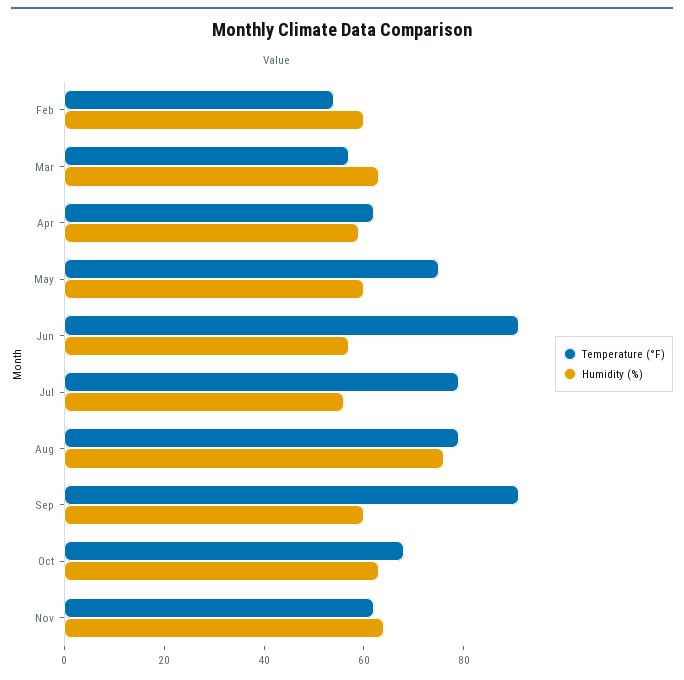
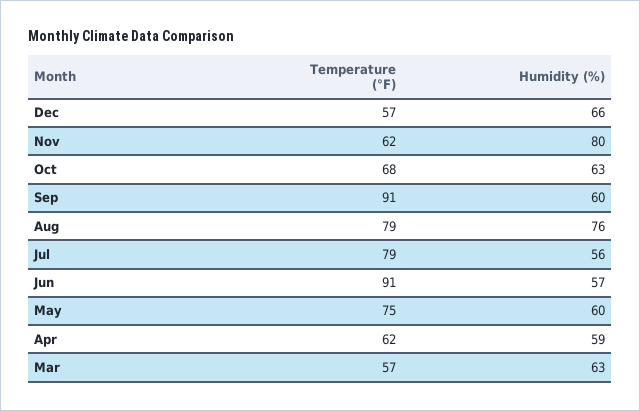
Temperature (°F), Feb: 55 -> none
Humidity (%), Feb: 60 -> none
Humidity (%), Nov: 65 -> 80
Temperature (°F), Dec: none -> 57
Humidity (%), Dec: none -> 66

